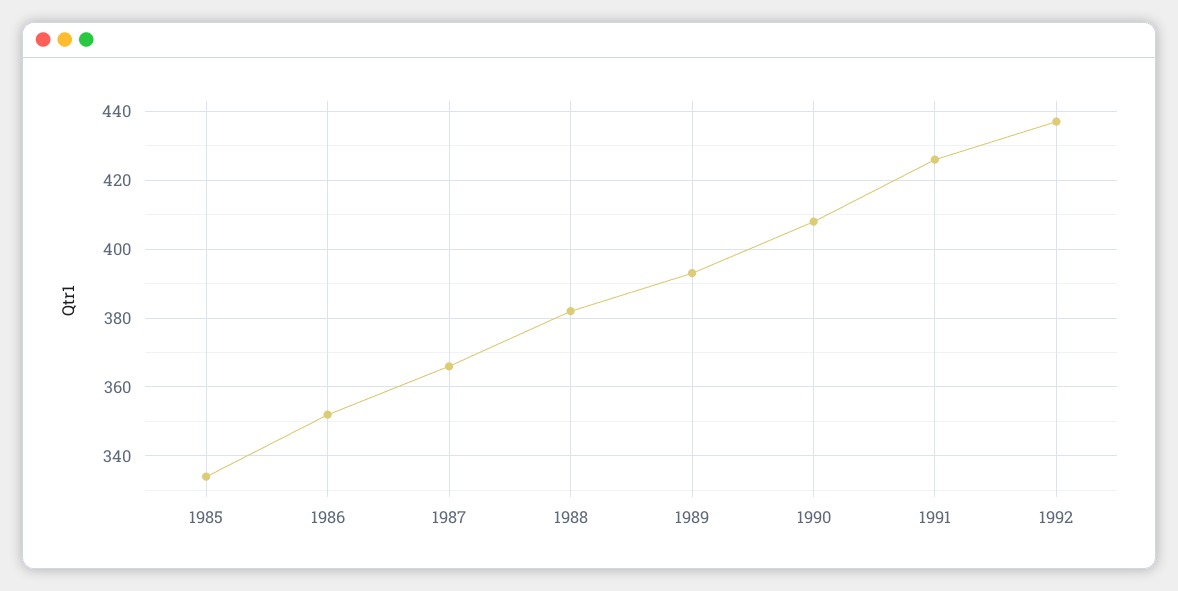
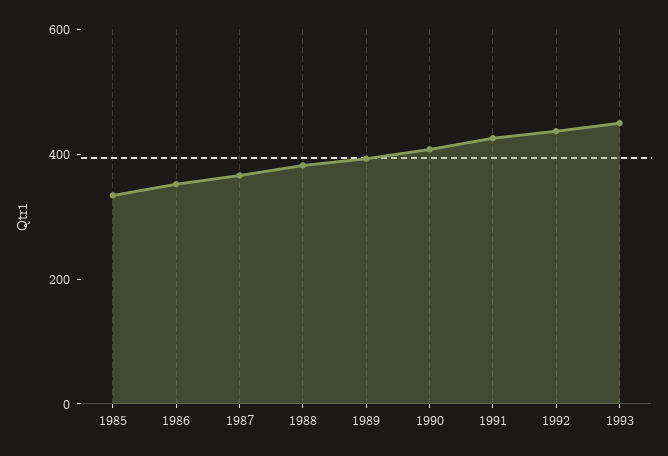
1993: none -> 450

